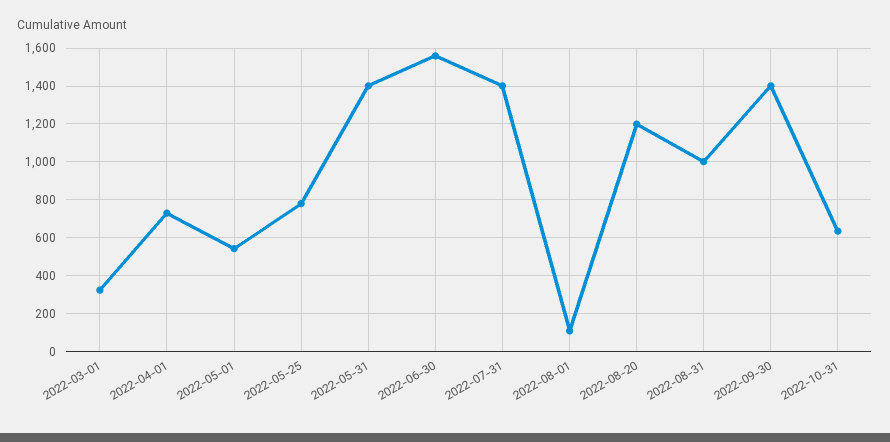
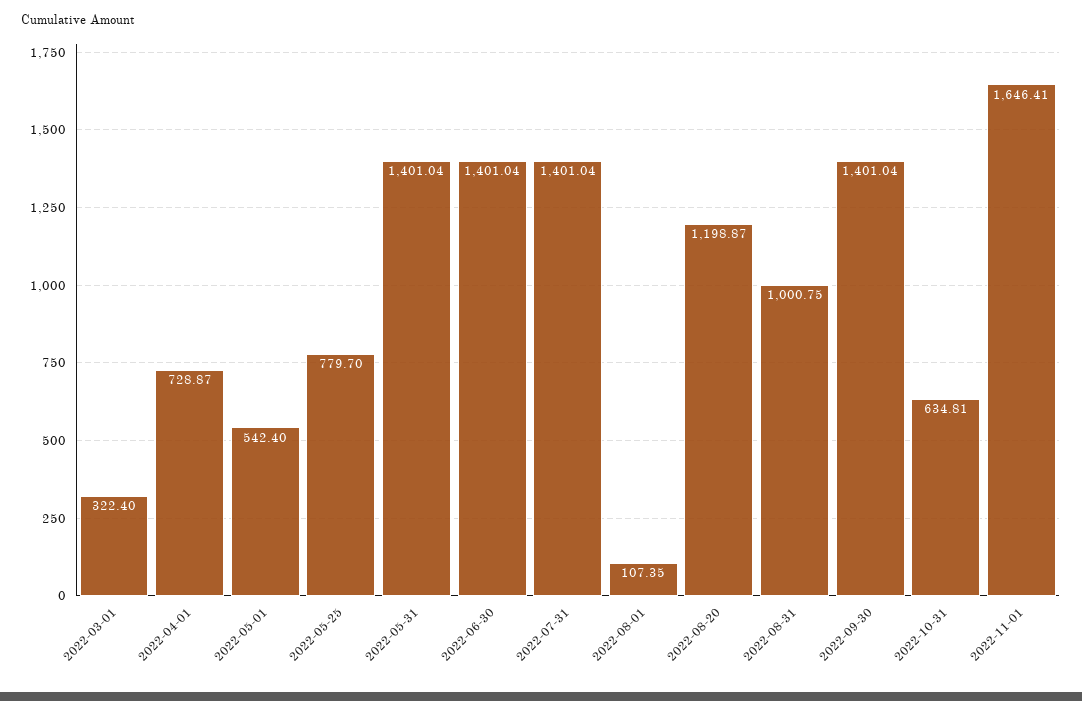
2022-06-30: 1550 -> 1401.04
2022-11-01: none -> 1646.41

